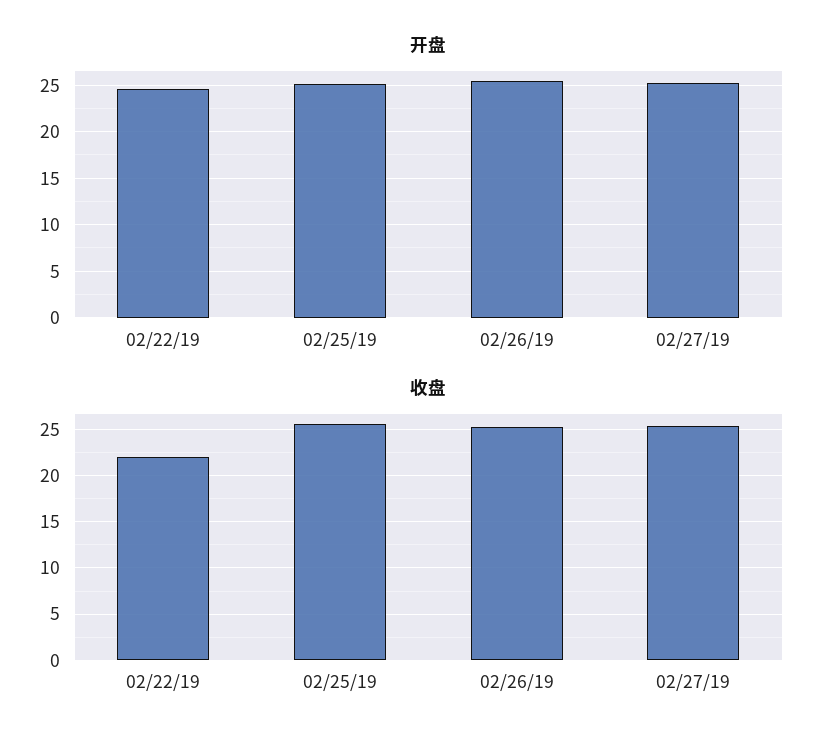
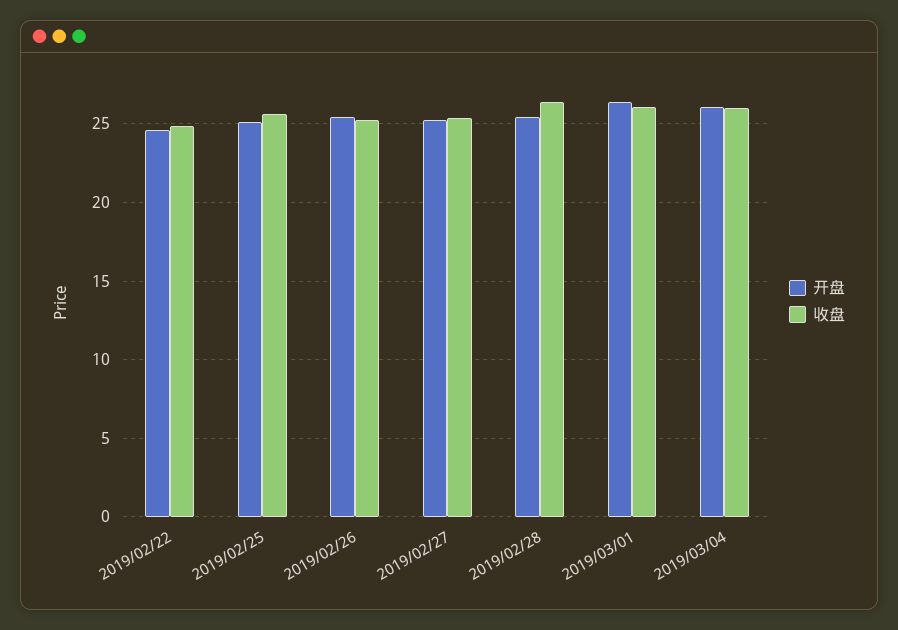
收盘, 02/22/19: 22 -> 25
开盘, 2019/02/28: none -> 25.5
收盘, 2019/02/28: none -> 26.5
开盘, 2019/03/01: none -> 26.5
收盘, 2019/03/01: none -> 26
开盘, 2019/03/04: none -> 26
收盘, 2019/03/04: none -> 26

